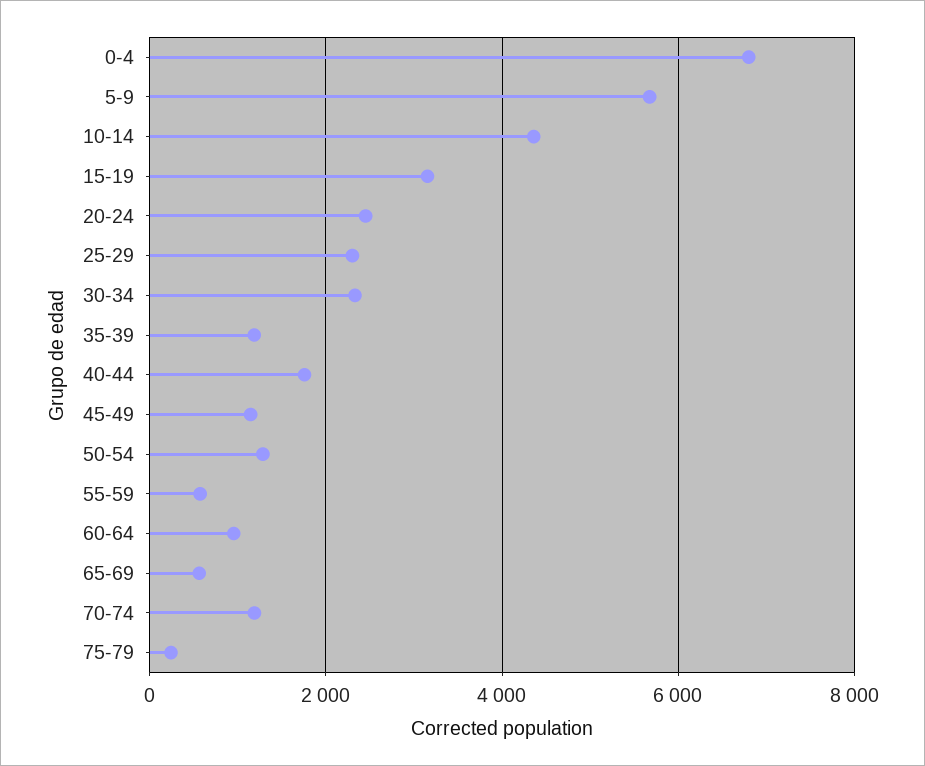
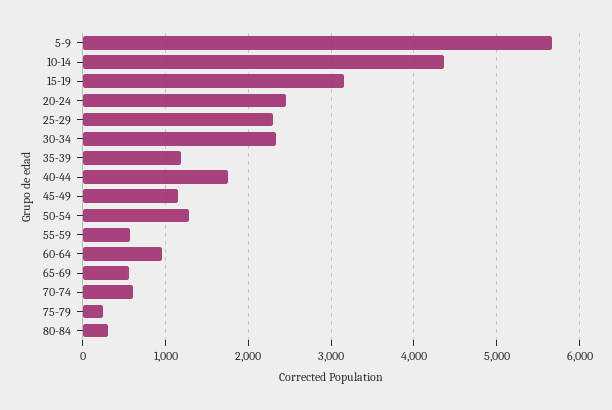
0-4: 6800 -> none
70-74: 1200 -> 600
80-84: none -> 300

